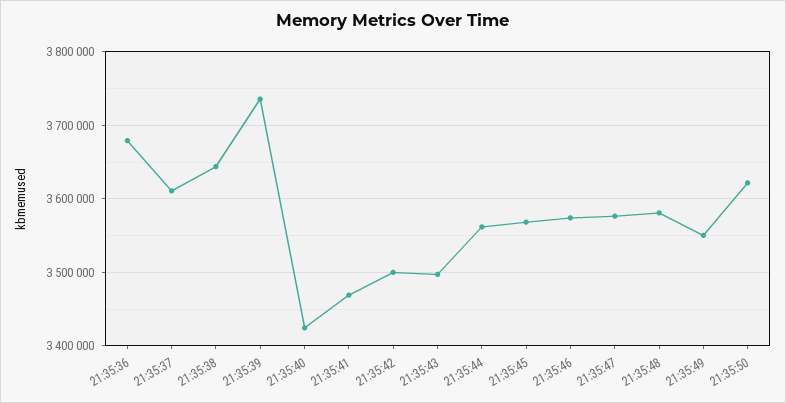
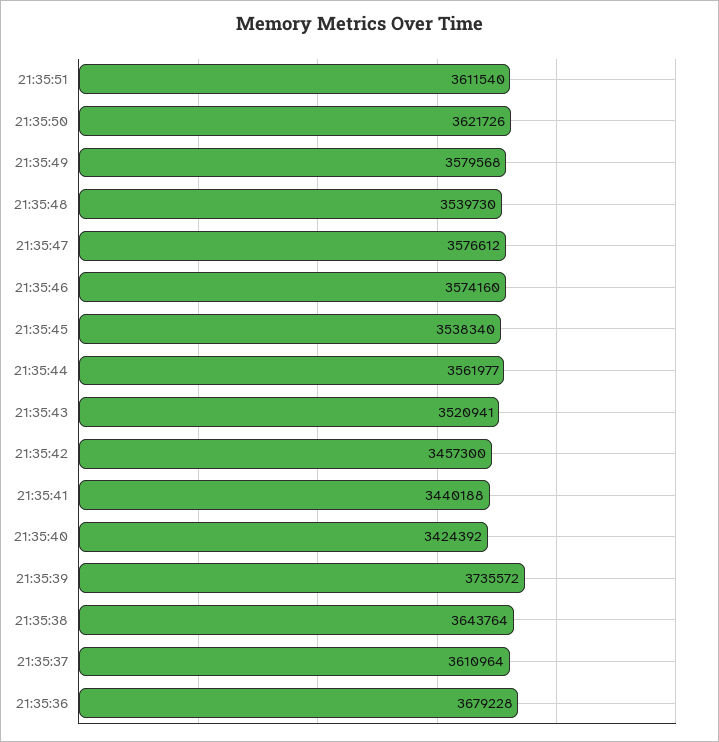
21:35:41: 3470000 -> 3440188
21:35:42: 3500000 -> 3457300
21:35:43: 3500000 -> 3520941
21:35:45: 3570000 -> 3538340
21:35:48: 3580000 -> 3539730
21:35:49: 3550000 -> 3579568
21:35:51: none -> 3611540

